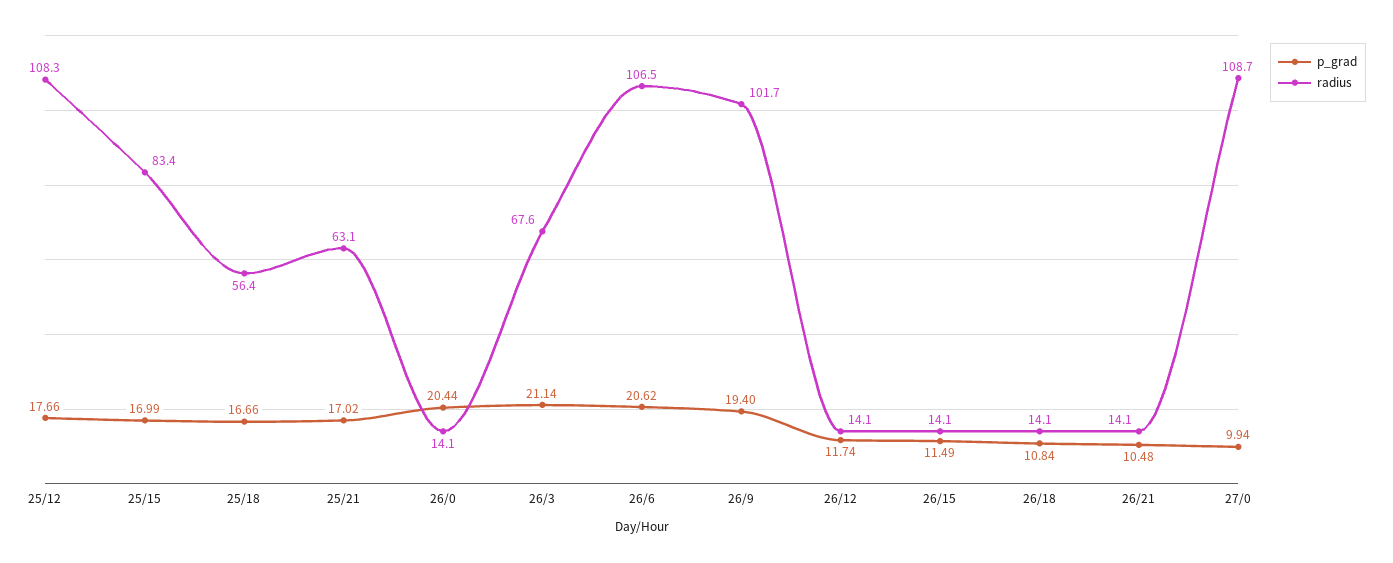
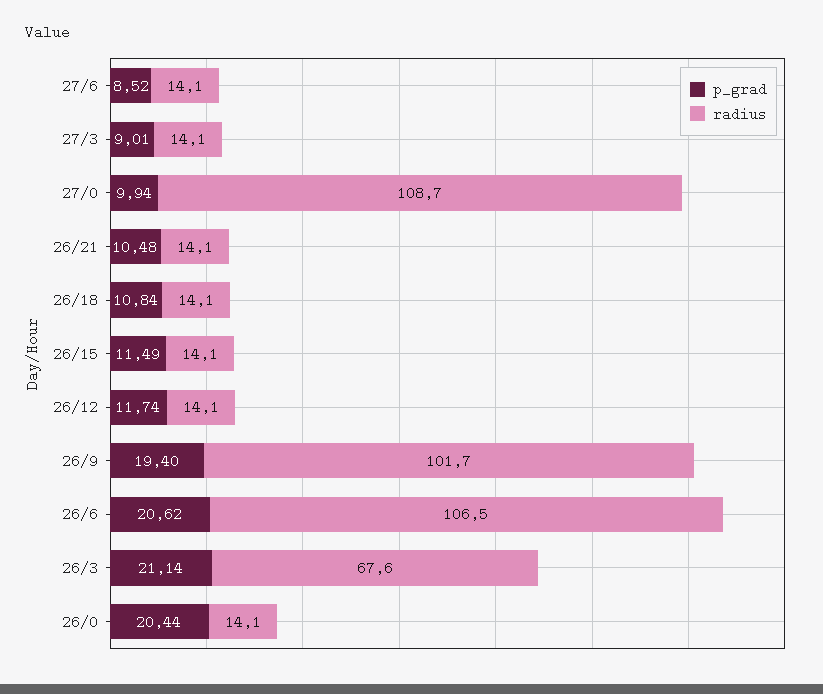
p_grad, 25/12: 17.66 -> none
radius, 25/12: 108.3 -> none
p_grad, 25/15: 16.99 -> none
radius, 25/15: 83.4 -> none
p_grad, 25/18: 16.66 -> none
radius, 25/18: 56.4 -> none
p_grad, 25/21: 17.02 -> none
radius, 25/21: 63.1 -> none
p_grad, 27/6: none -> 8.52
radius, 27/6: none -> 14.1
p_grad, 27/3: none -> 9.01
radius, 27/3: none -> 14.1

